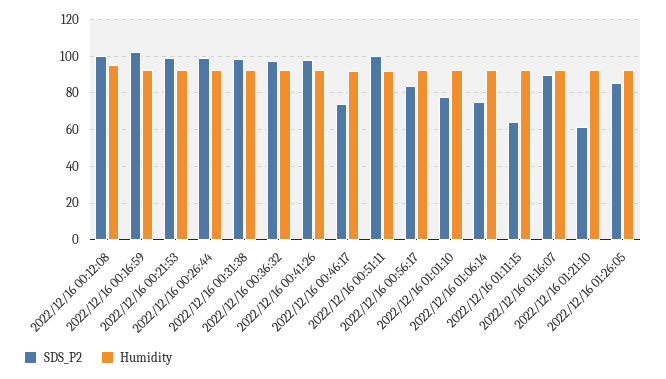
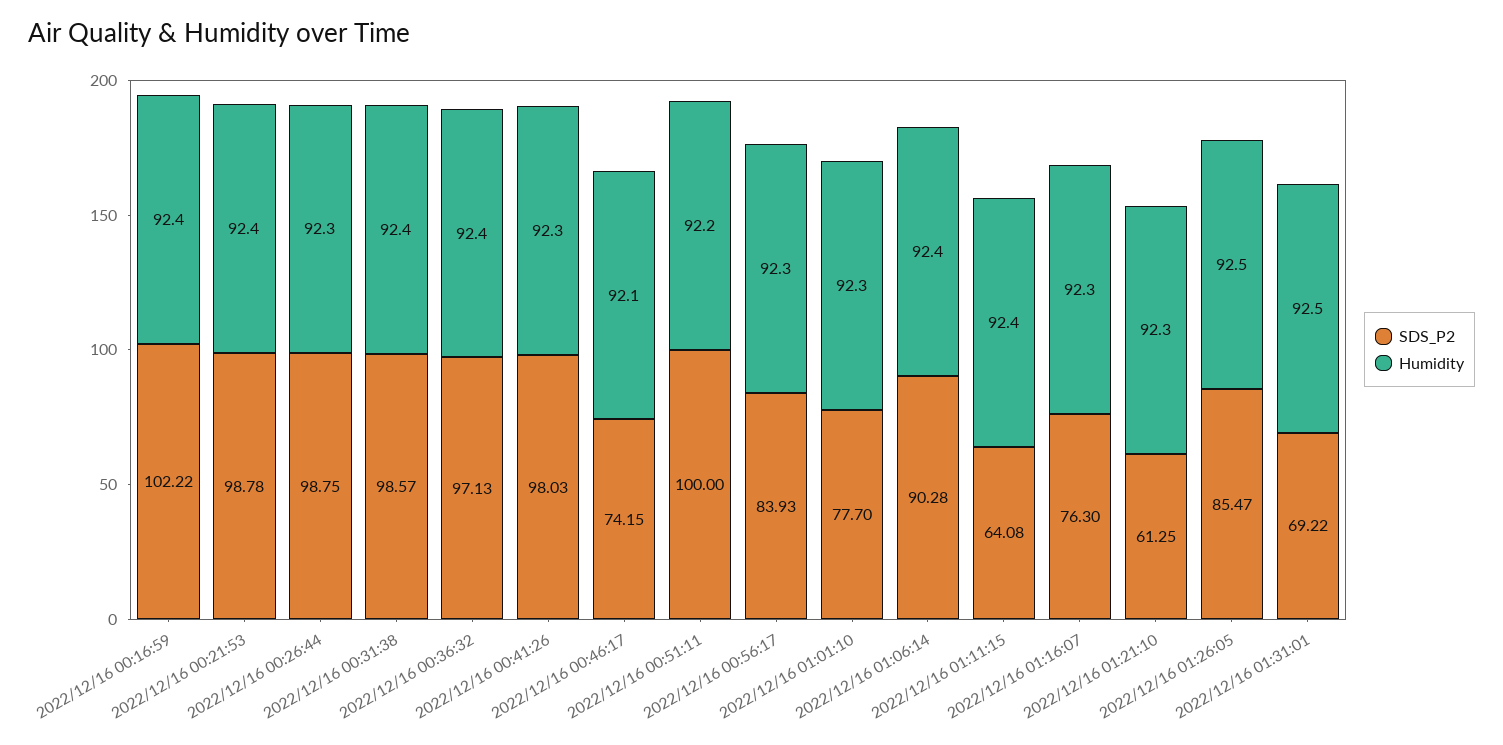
SDS_P2, 2022/12/16 00:12:08: 100 -> none
Humidity, 2022/12/16 00:12:08: 95 -> none
SDS_P2, 2022/12/16 01:06:14: 75 -> 90.28
SDS_P2, 2022/12/16 01:16:07: 90 -> 76.3
SDS_P2, 2022/12/16 01:31:01: none -> 69.22
Humidity, 2022/12/16 01:31:01: none -> 92.5

